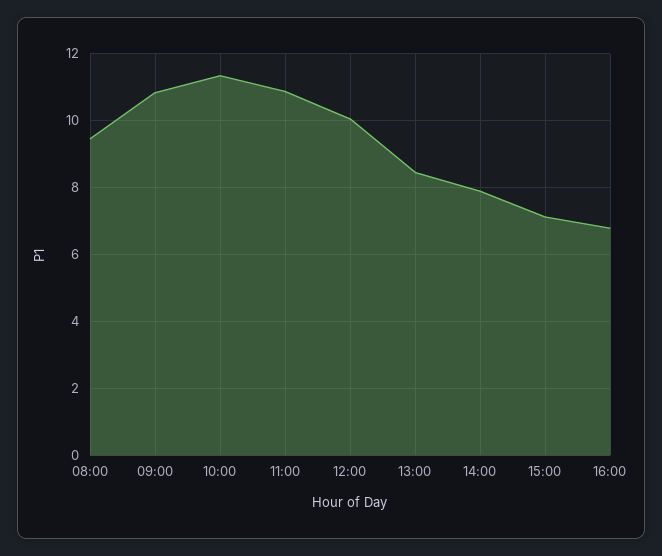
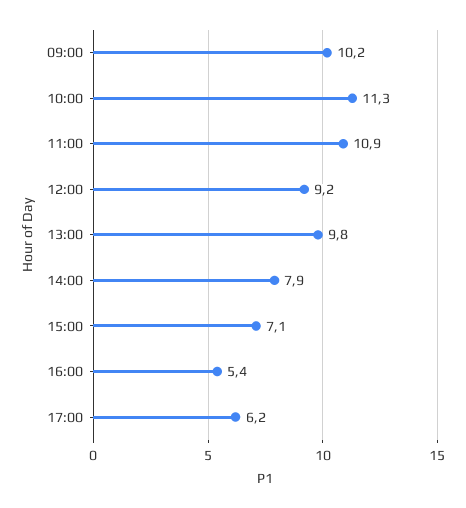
08:00: 9.4 -> none
09:00: 10.8 -> 10.2
12:00: 10 -> 9.2
13:00: 8.4 -> 9.8
16:00: 6.8 -> 5.4
17:00: none -> 6.2

